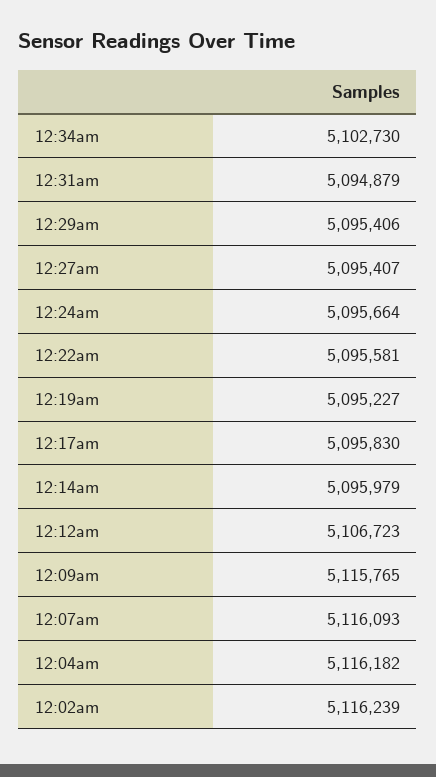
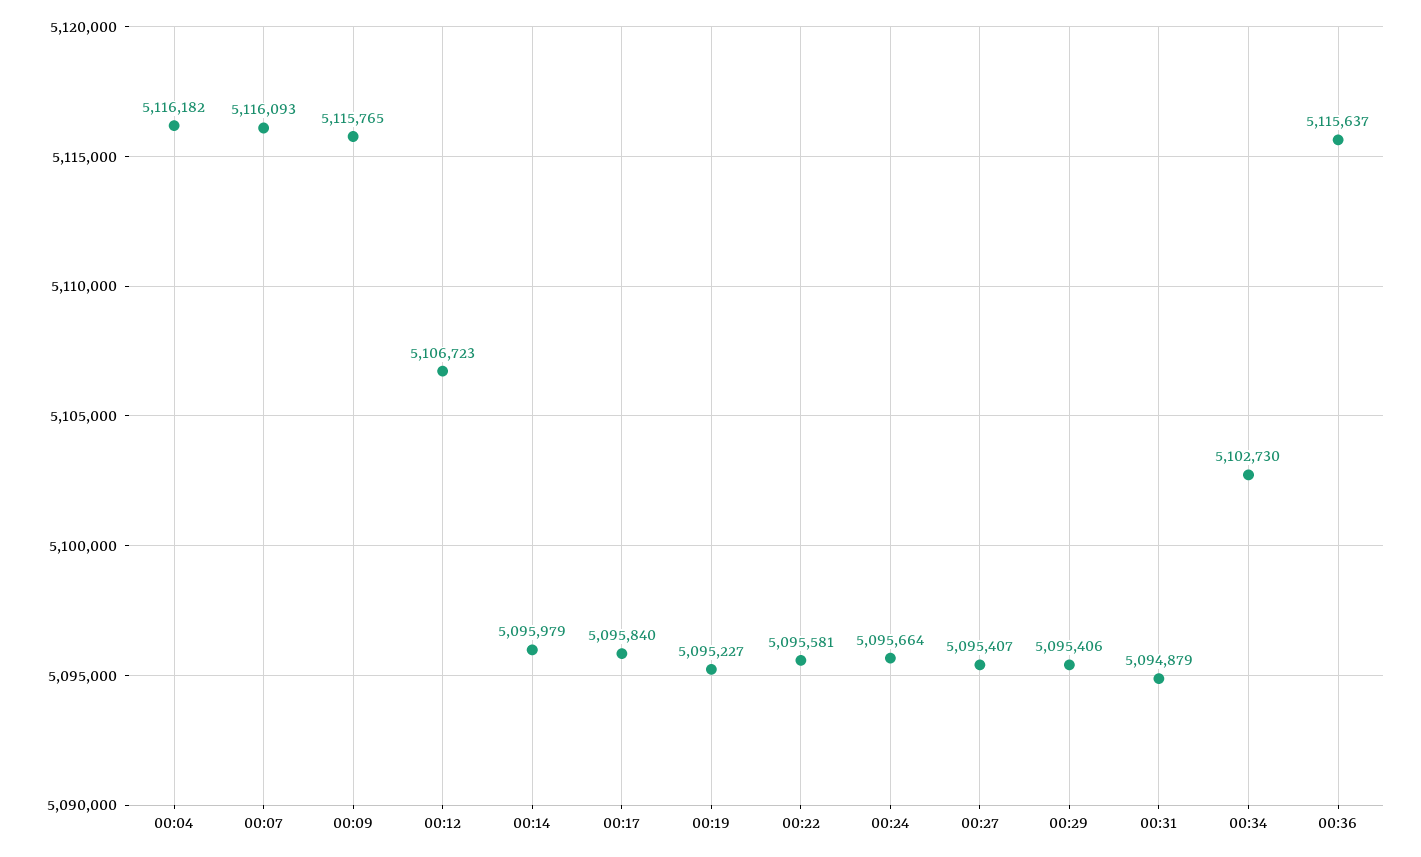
12:17am: 5095830 -> 5095840
12:02am: 5116239 -> none
00:36: none -> 5115637

